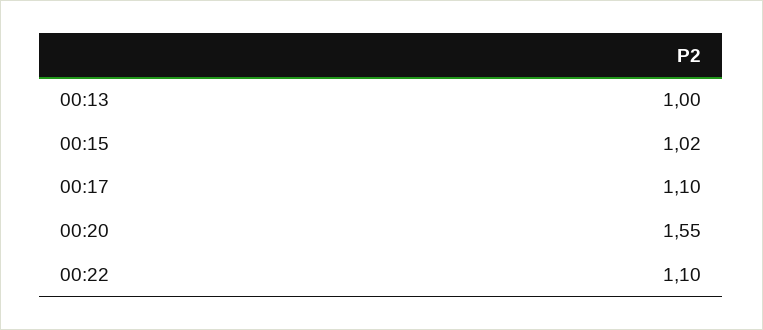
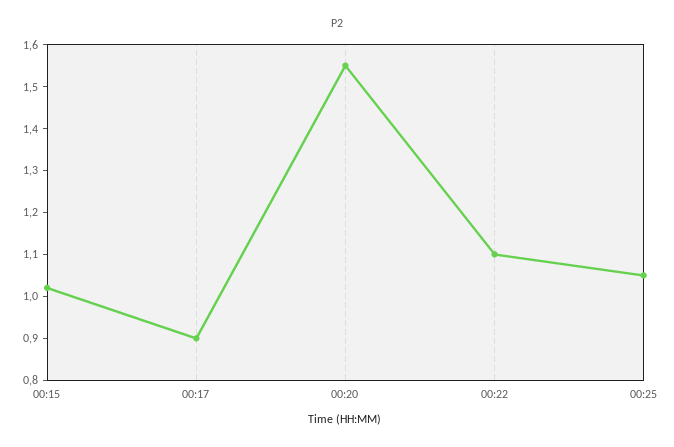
00:13: 1 -> none
00:17: 1.1 -> 0.9
00:25: none -> 1.05

